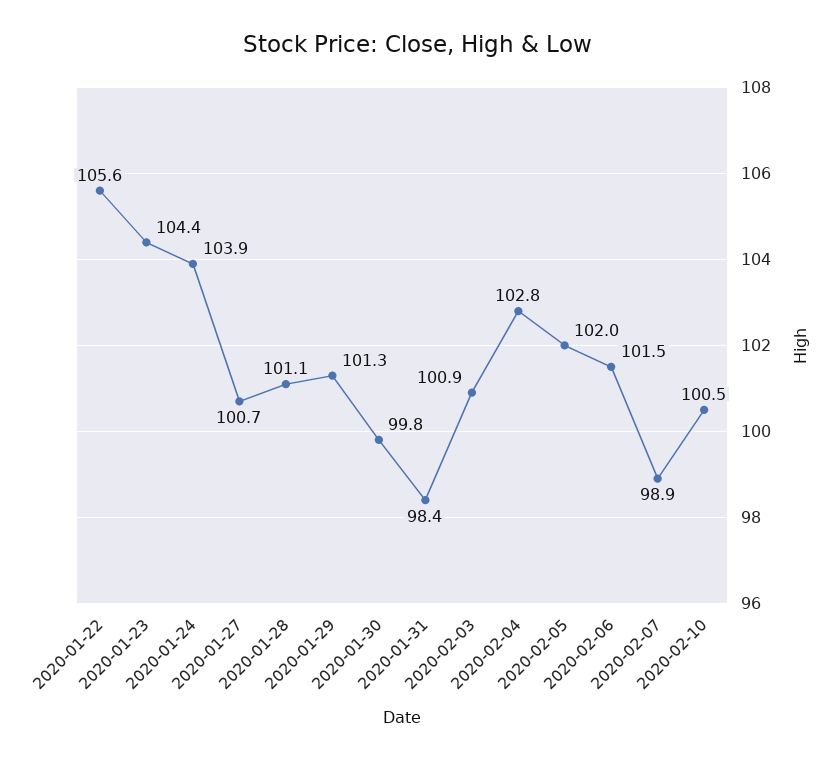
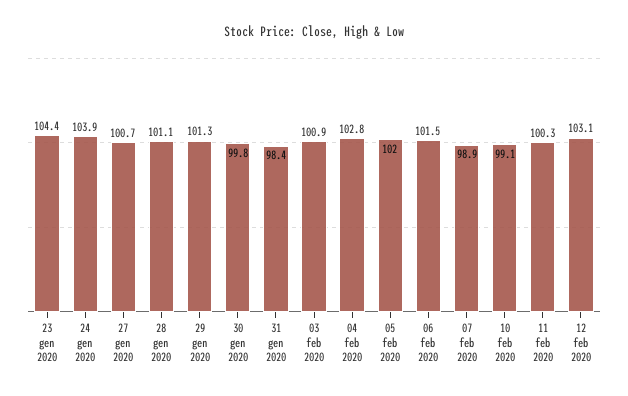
2020-01-22: 105.6 -> none
2020-02-10: 100.5 -> 99.1
11 feb 2020: none -> 100.3
12 feb 2020: none -> 103.1

